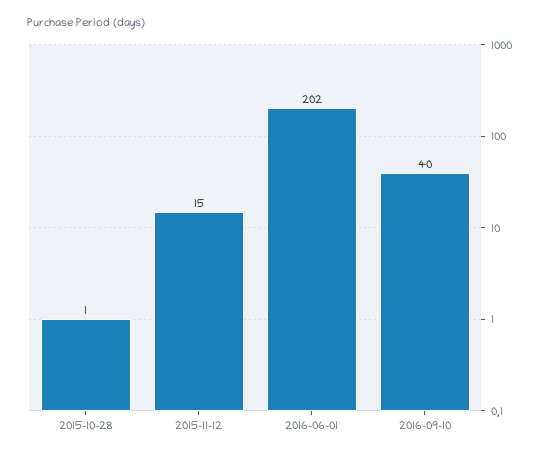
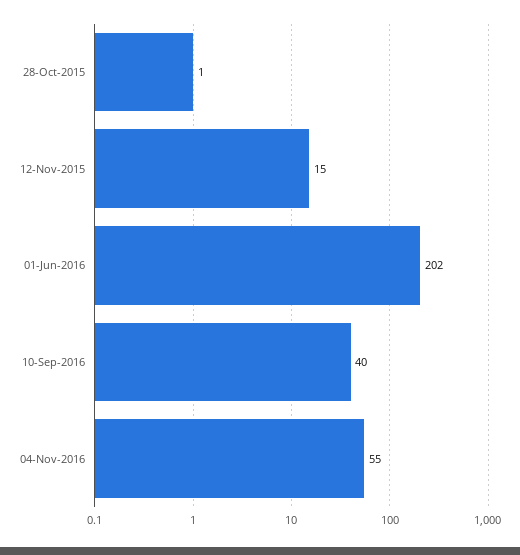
04-Nov-2016: none -> 55

